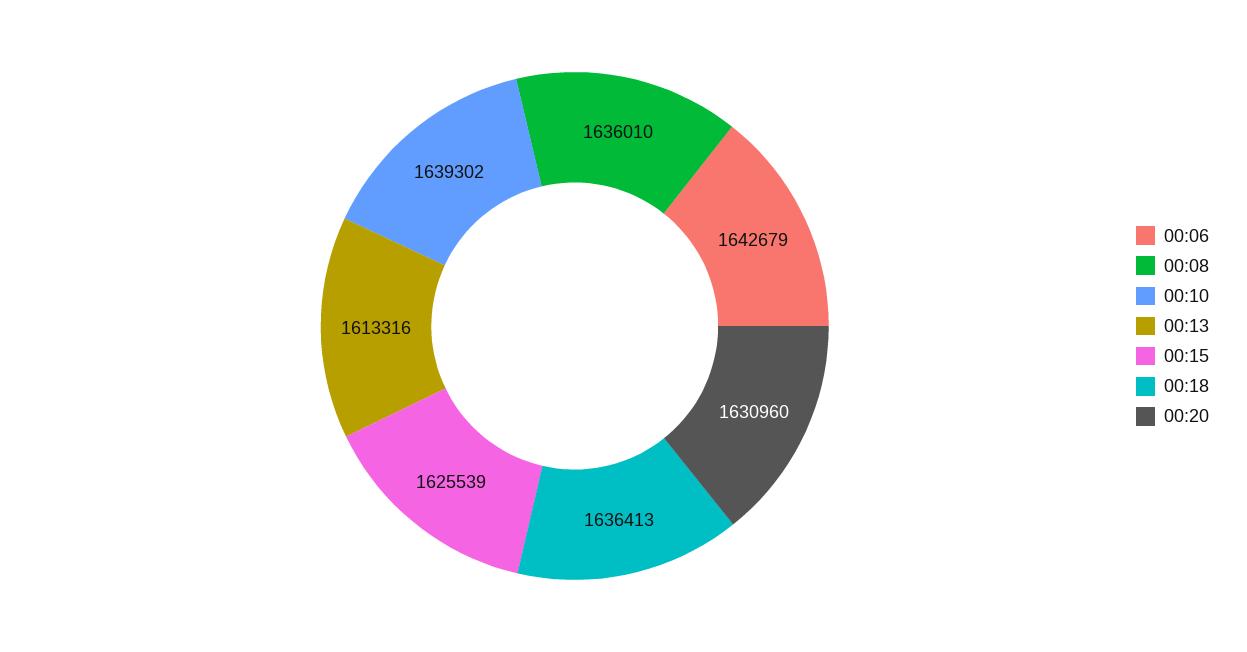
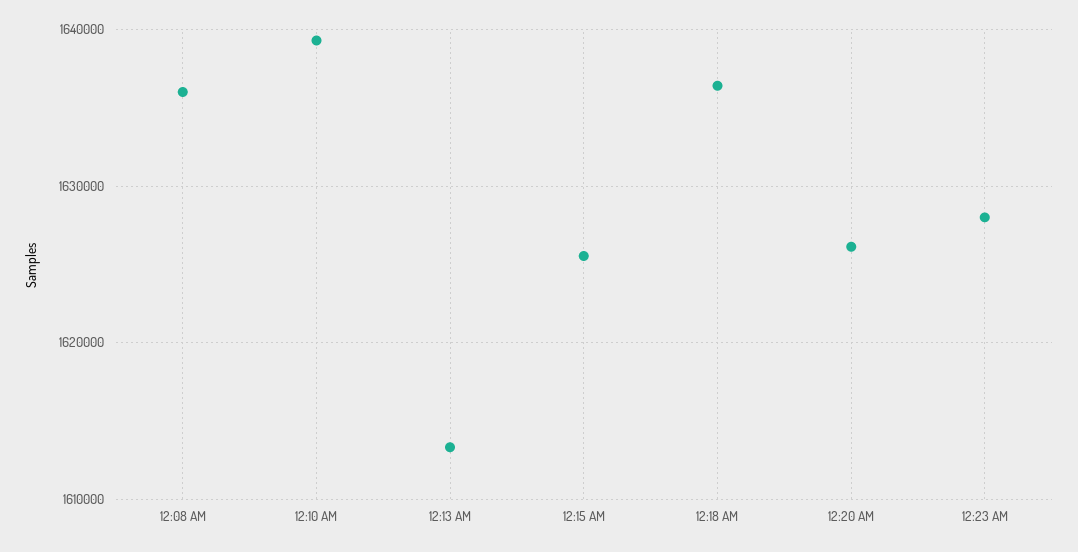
00:06: 1642679 -> none
00:20: 1630960 -> 1626000
12:23 AM: none -> 1628000

